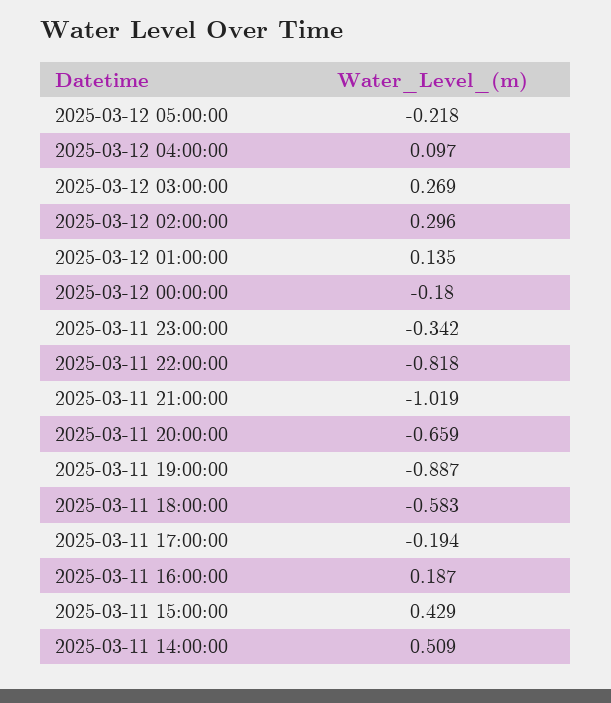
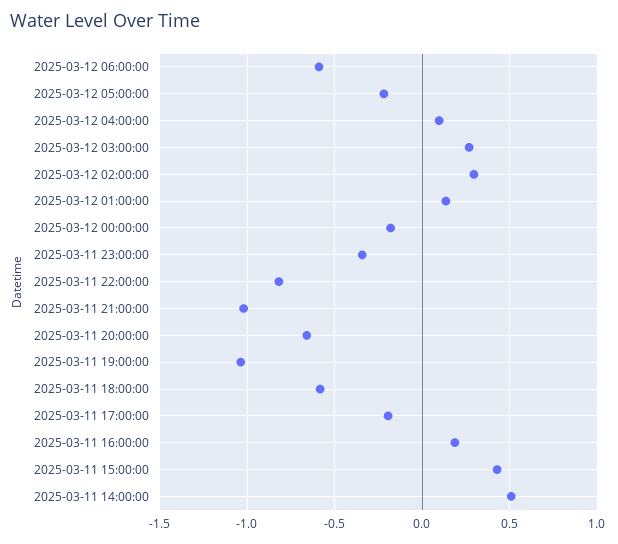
2025-03-11 19:00:00: -0.887 -> -1.05
2025-03-12 06:00:00: none -> -0.6

